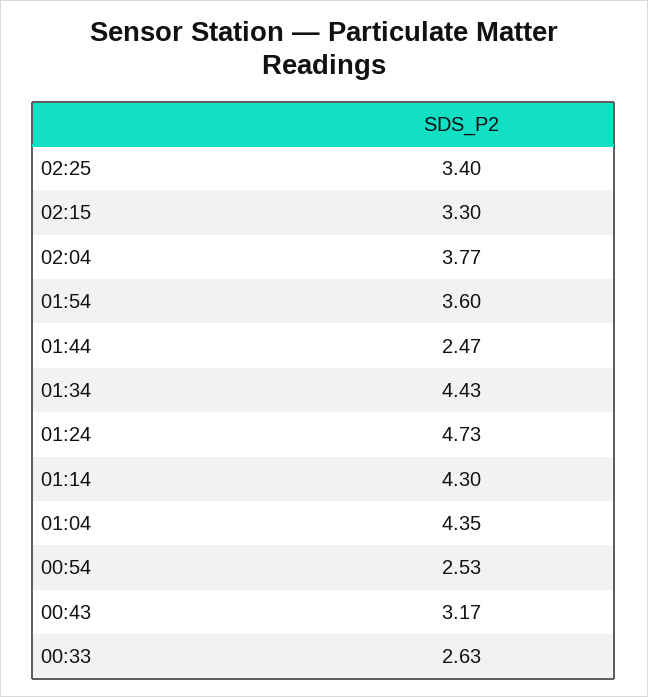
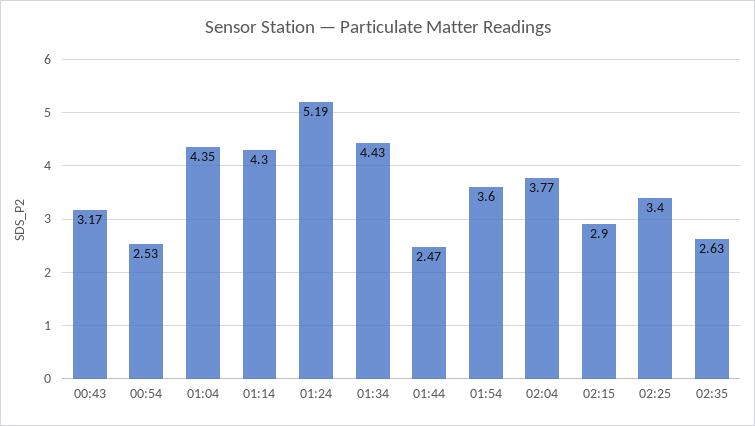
02:15: 3.3 -> 2.9
01:24: 4.73 -> 5.19
00:33: 2.63 -> none
02:35: none -> 2.63

